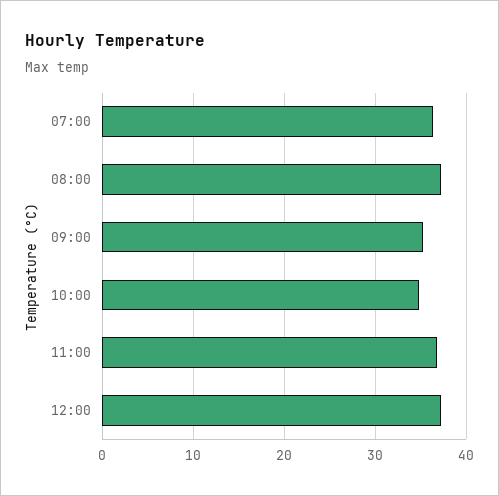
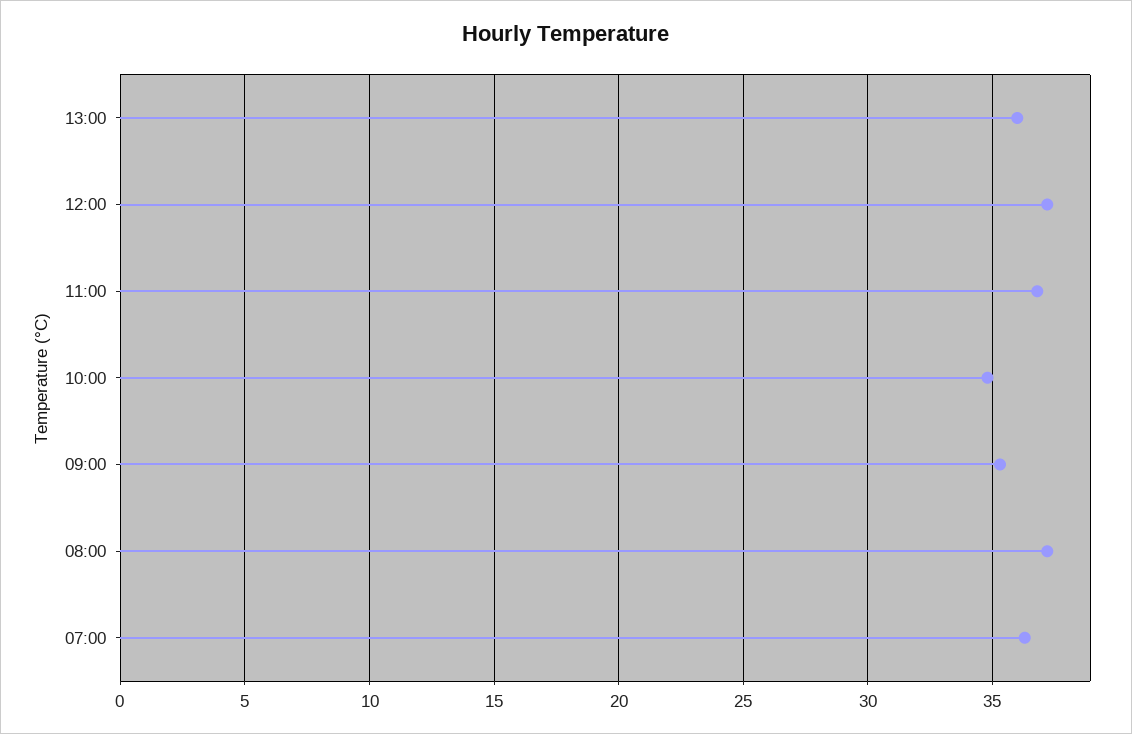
13:00: none -> 36

